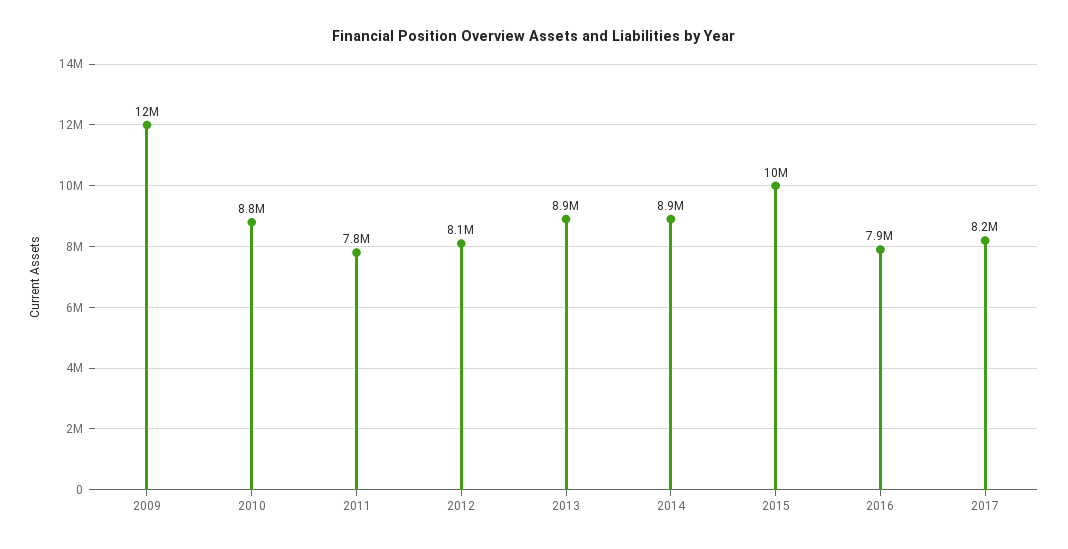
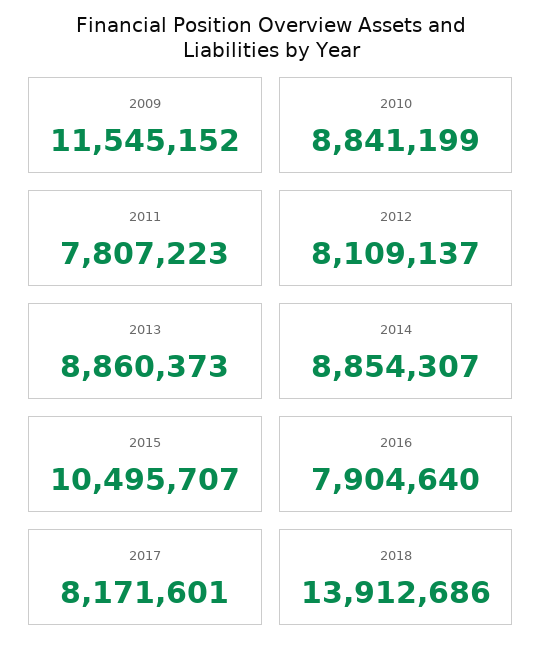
2018: none -> 13912686

